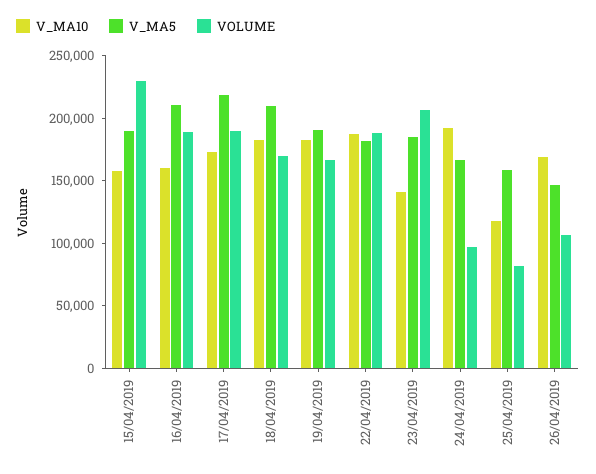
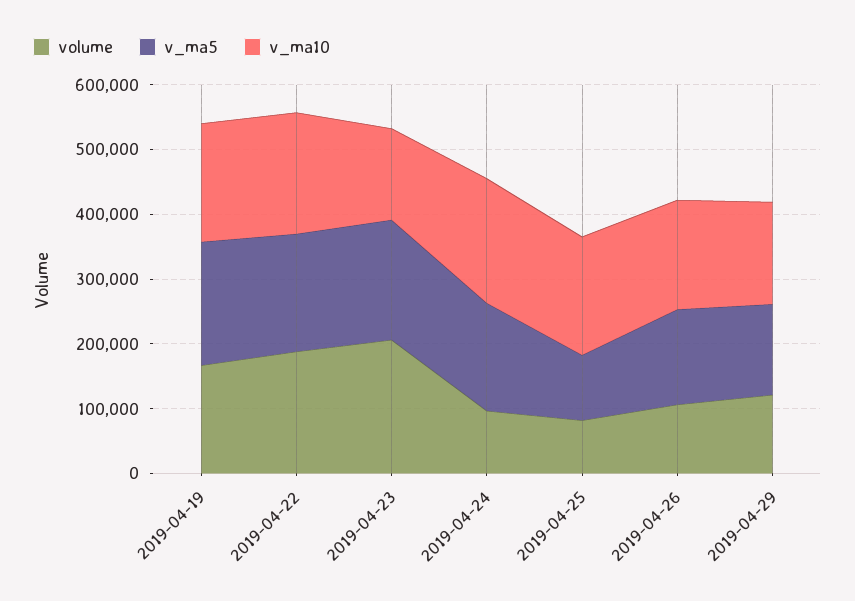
V_MA10, 15/04/2019: 160000 -> none
V_MA5, 15/04/2019: 190000 -> none
VOLUME, 15/04/2019: 230000 -> none
V_MA10, 16/04/2019: 160000 -> none
V_MA5, 16/04/2019: 210000 -> none
VOLUME, 16/04/2019: 190000 -> none
V_MA10, 17/04/2019: 170000 -> none
V_MA5, 17/04/2019: 220000 -> none
VOLUME, 17/04/2019: 190000 -> none
V_MA10, 18/04/2019: 180000 -> none
V_MA5, 18/04/2019: 210000 -> none
VOLUME, 18/04/2019: 170000 -> none
V_MA10, 25/04/2019: 120000 -> 180000
V_MA5, 25/04/2019: 160000 -> 100000
VOLUME, 2019-04-29: none -> 120000
V_MA5, 2019-04-29: none -> 140000
V_MA10, 2019-04-29: none -> 160000

